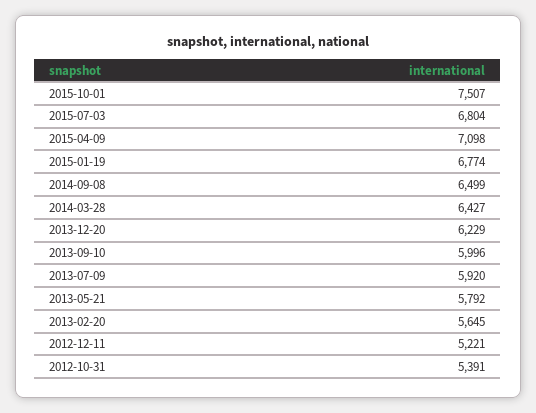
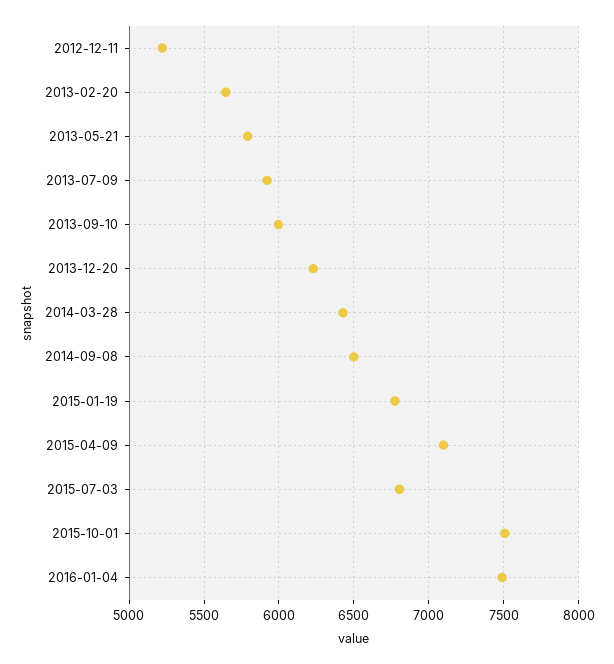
2012-10-31: 5391 -> none
2016-01-04: none -> 7500

